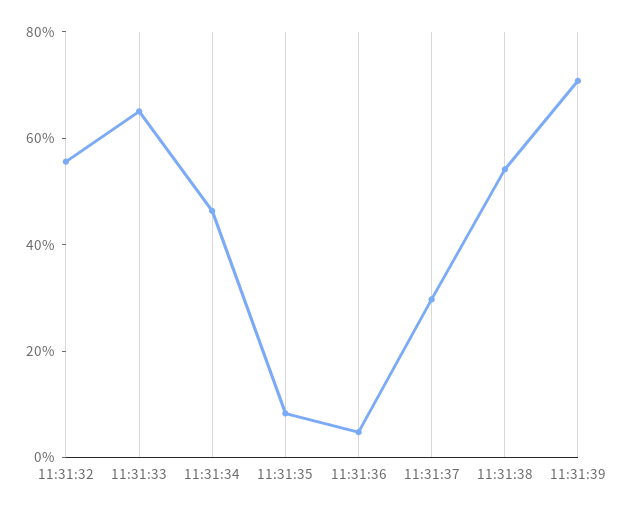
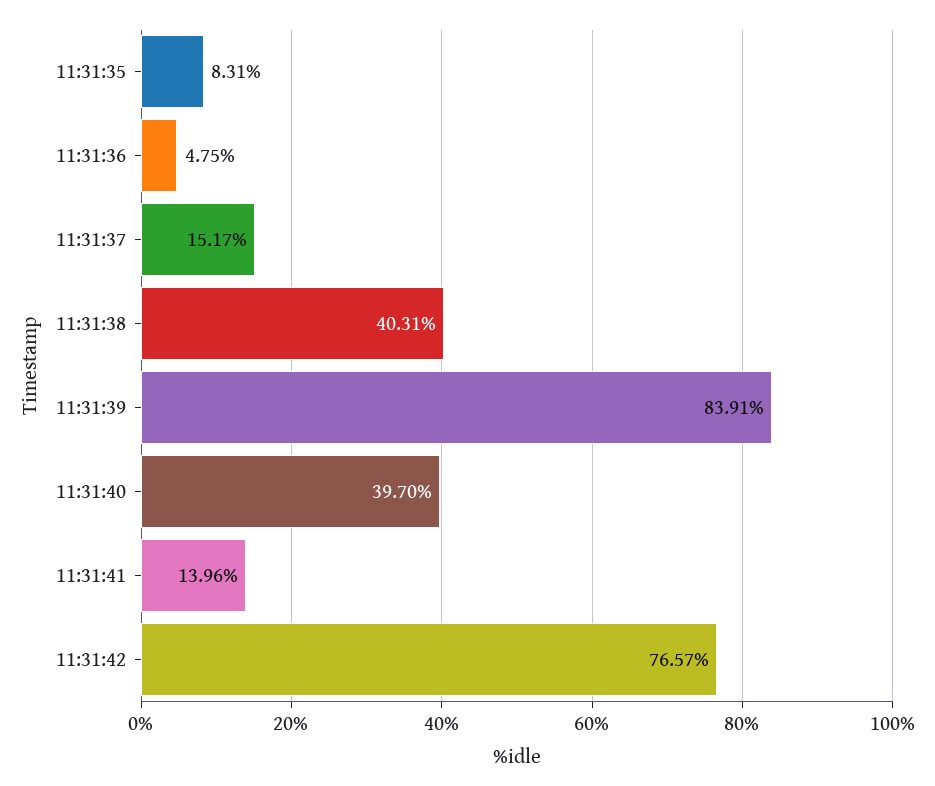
11:31:32: 55 -> none
11:31:33: 65 -> none
11:31:34: 45 -> none
11:31:37: 30 -> 15.17
11:31:38: 55 -> 40.31
11:31:39: 70 -> 83.91
11:31:40: none -> 39.7
11:31:41: none -> 13.96
11:31:42: none -> 76.57

